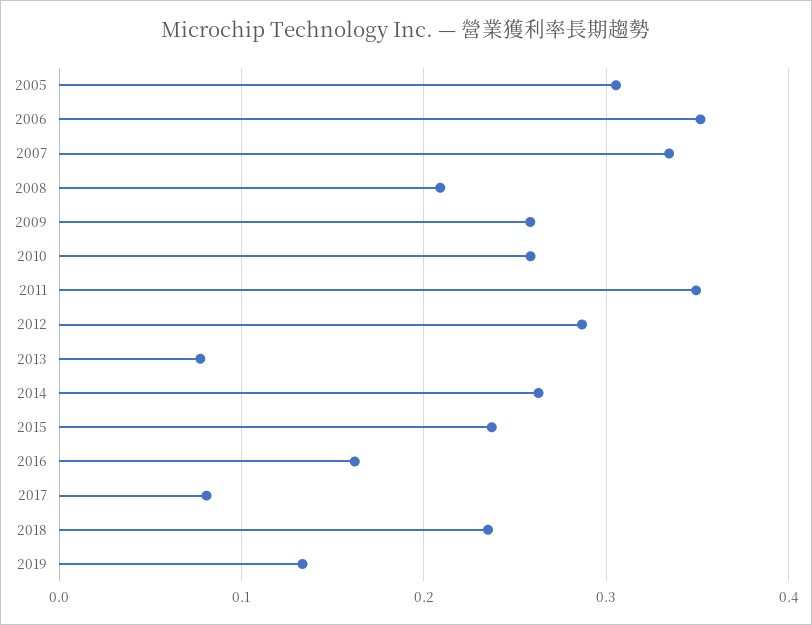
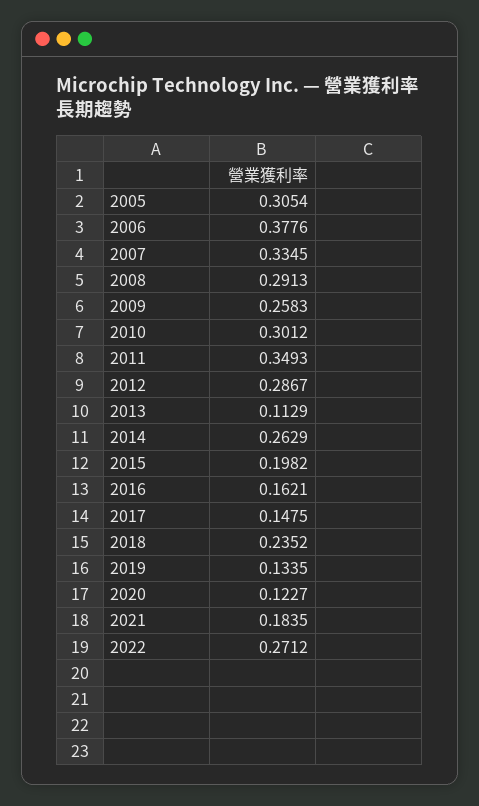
2006: 0.35 -> 0.3776
2008: 0.21 -> 0.2913
2010: 0.26 -> 0.3012
2013: 0.08 -> 0.1129
2015: 0.24 -> 0.1982
2017: 0.08 -> 0.1475
2020: none -> 0.1227
2021: none -> 0.1835
2022: none -> 0.2712

